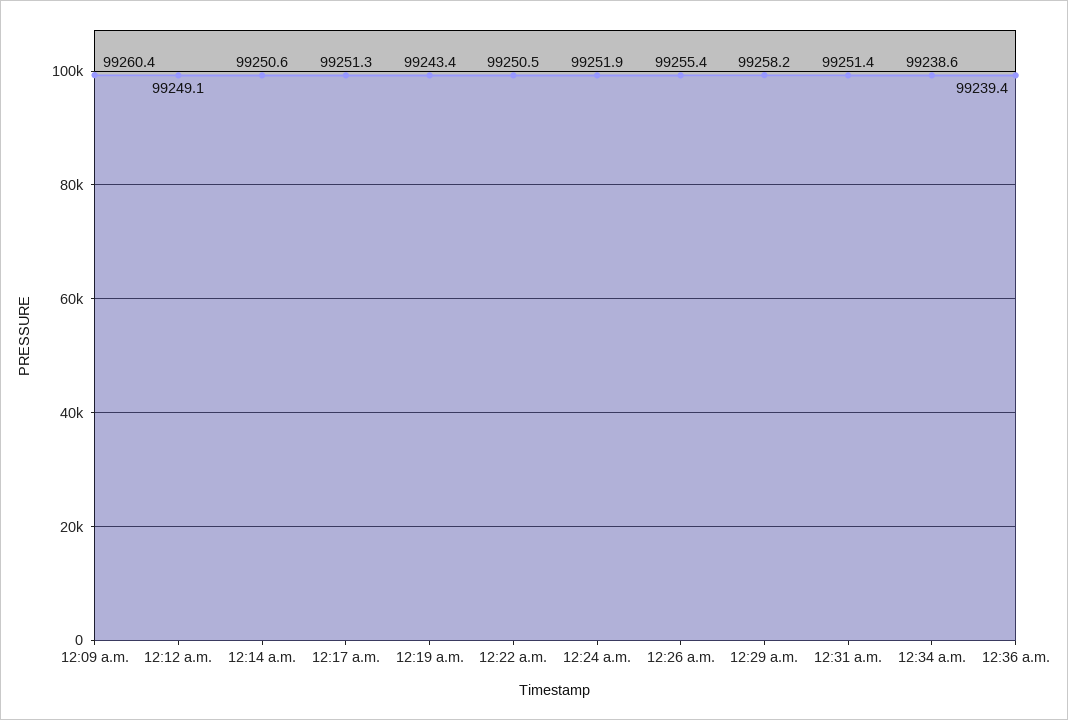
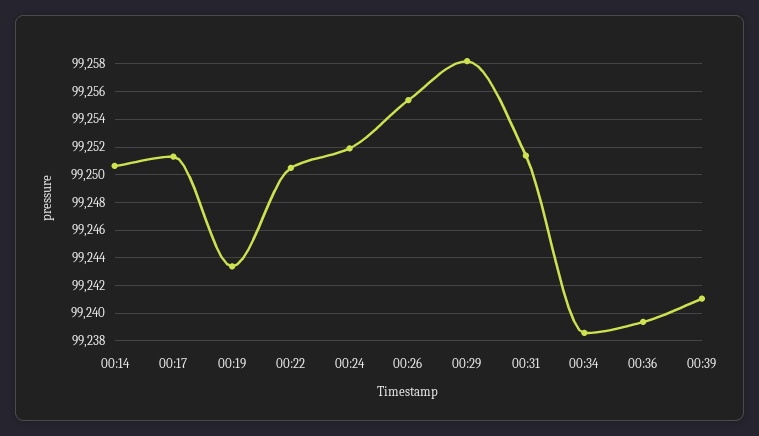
12:09 a.m.: 99260.4 -> none
12:12 a.m.: 99249.1 -> none
00:39: none -> 99241

